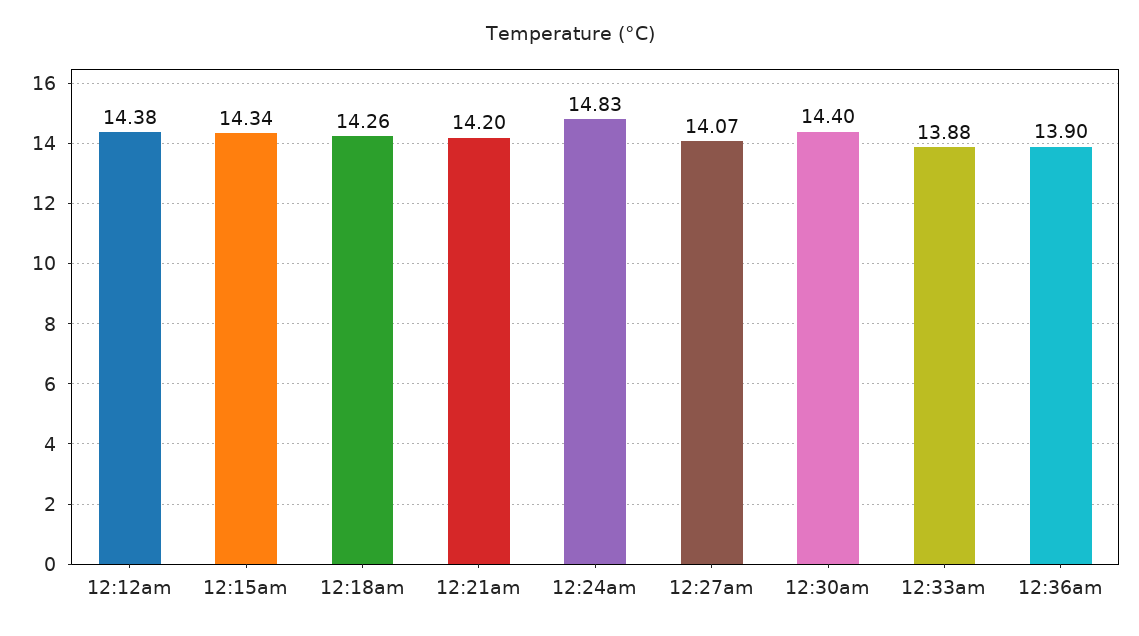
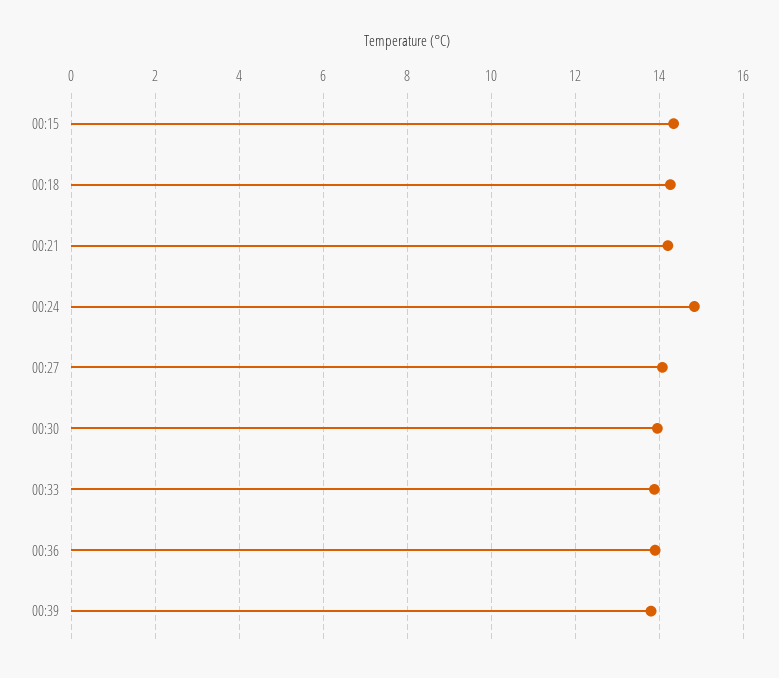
12:12am: 14.38 -> none
12:30am: 14.4 -> 14
00:39: none -> 13.8

